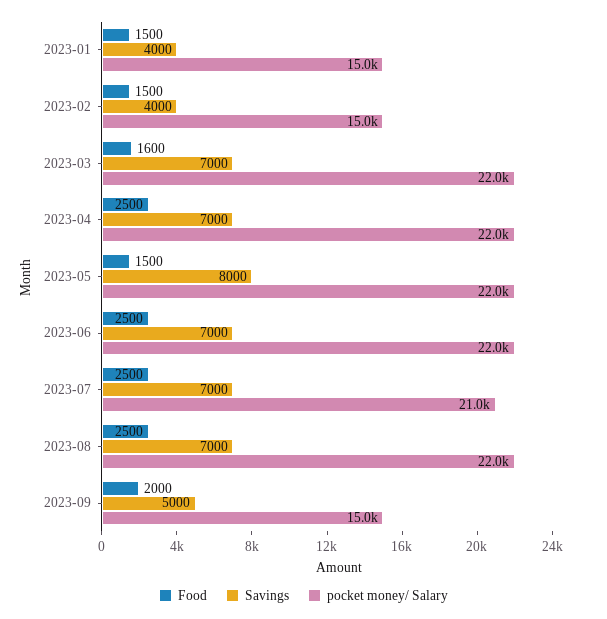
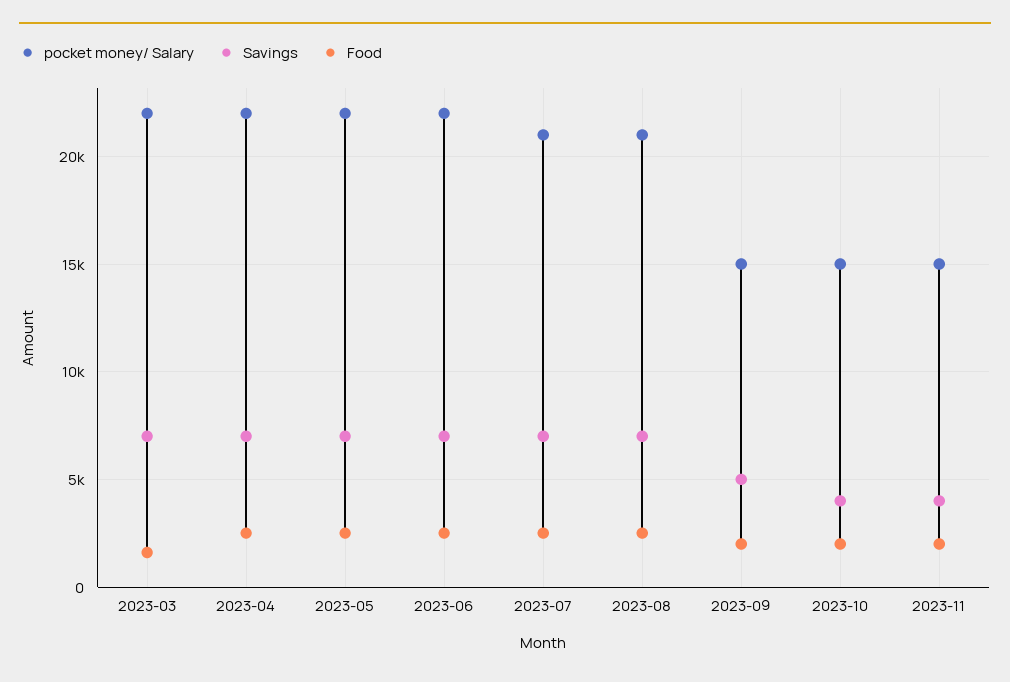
Food, 2023-01: 1500 -> none
Savings, 2023-01: 4000 -> none
pocket money/ Salary, 2023-01: 15000 -> none
Food, 2023-02: 1500 -> none
Savings, 2023-02: 4000 -> none
pocket money/ Salary, 2023-02: 15000 -> none
Food, 2023-05: 1500 -> 2500
Savings, 2023-05: 8000 -> 7000
pocket money/ Salary, 2023-08: 22000 -> 21000
pocket money/ Salary, 2023-10: none -> 15000
Savings, 2023-10: none -> 4000
Food, 2023-10: none -> 2000
pocket money/ Salary, 2023-11: none -> 15000
Savings, 2023-11: none -> 4000
Food, 2023-11: none -> 2000

